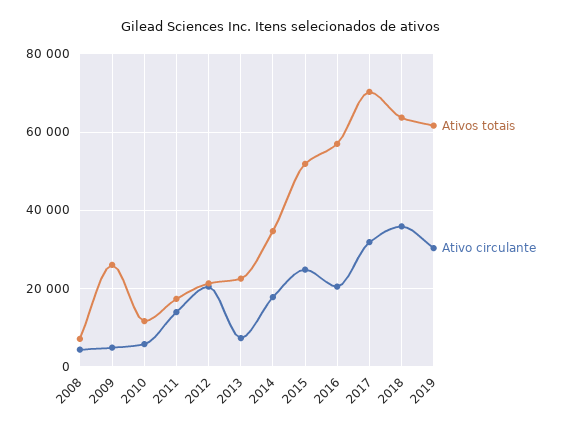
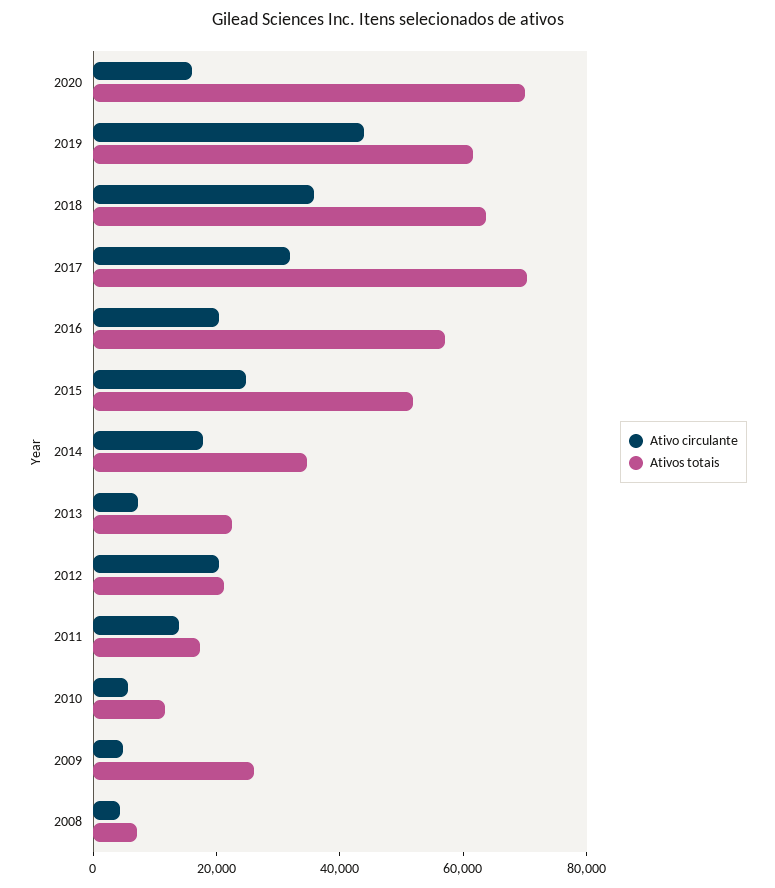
Ativo circulante, 2019: 30000 -> 45000
Ativo circulante, 2020: none -> 15000
Ativos totais, 2020: none -> 70000

